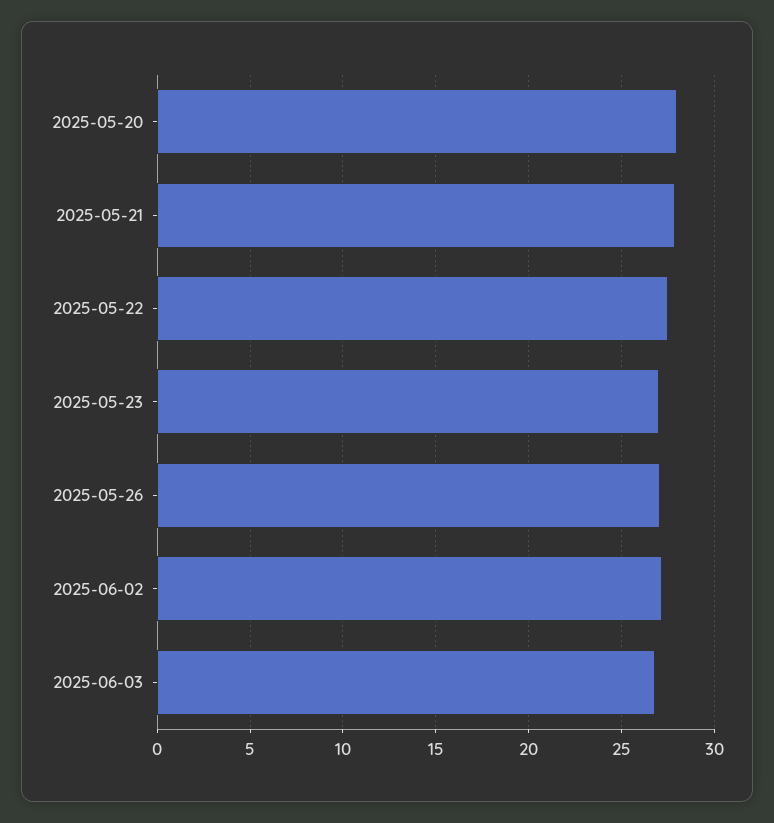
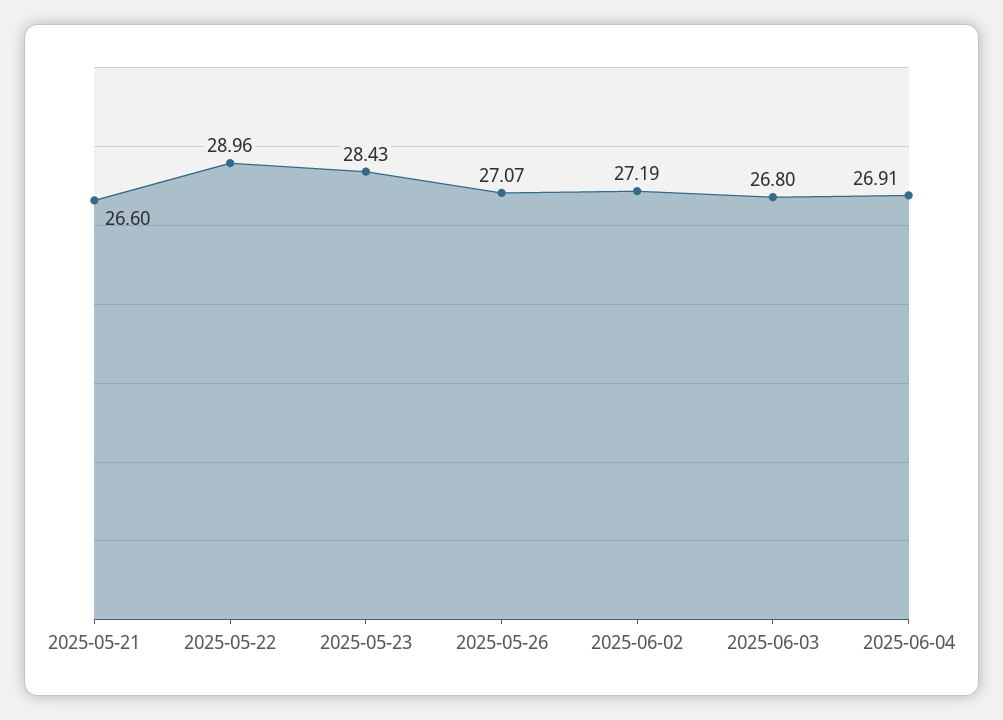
2025-05-20: 28 -> none
2025-05-21: 28 -> 26.6
2025-05-22: 27.5 -> 28.96
2025-05-23: 27 -> 28.43
2025-06-04: none -> 26.91

